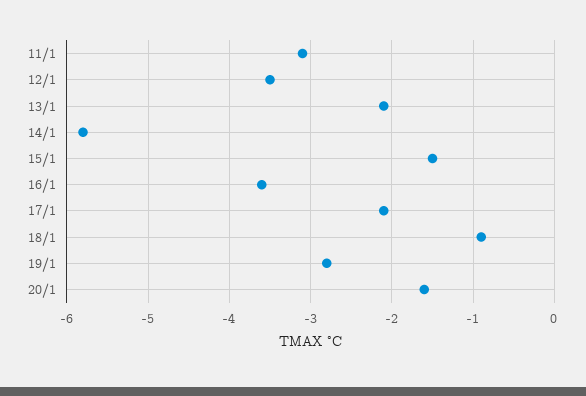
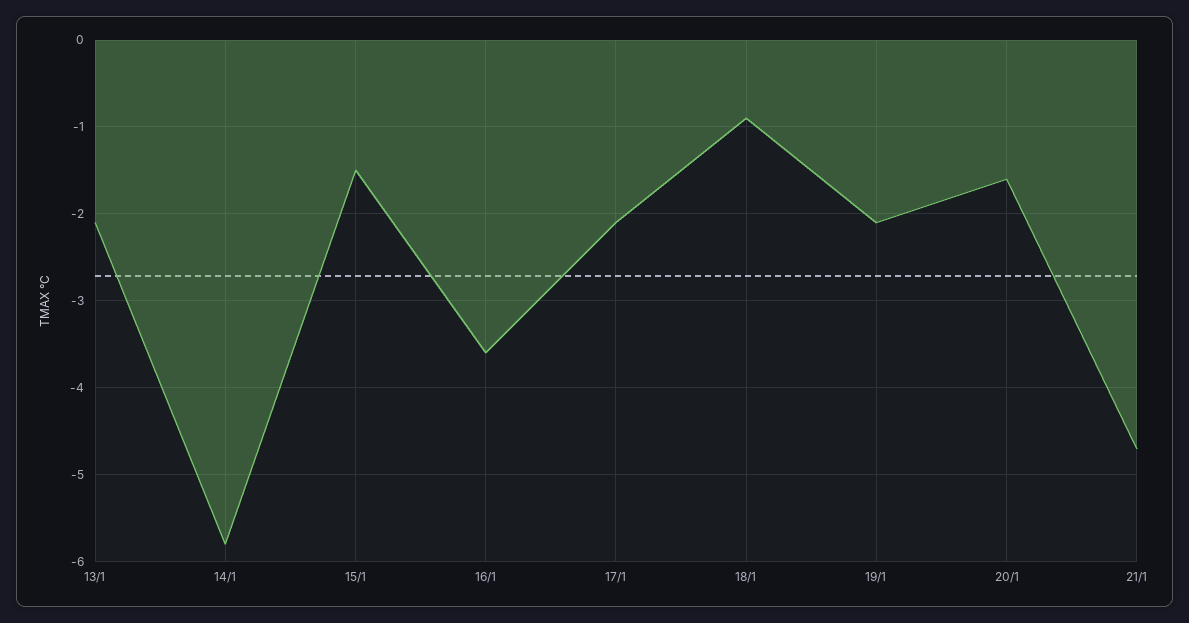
11/1: -3.1 -> none
12/1: -3.5 -> none
19/1: -2.8 -> -2.1
21/1: none -> -4.7

